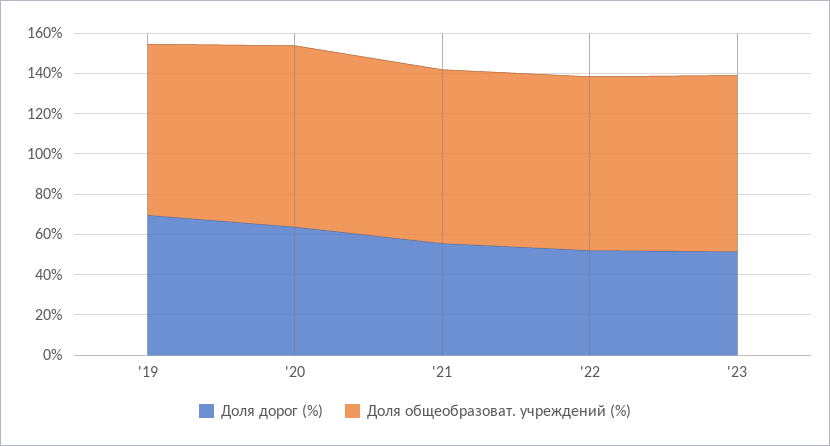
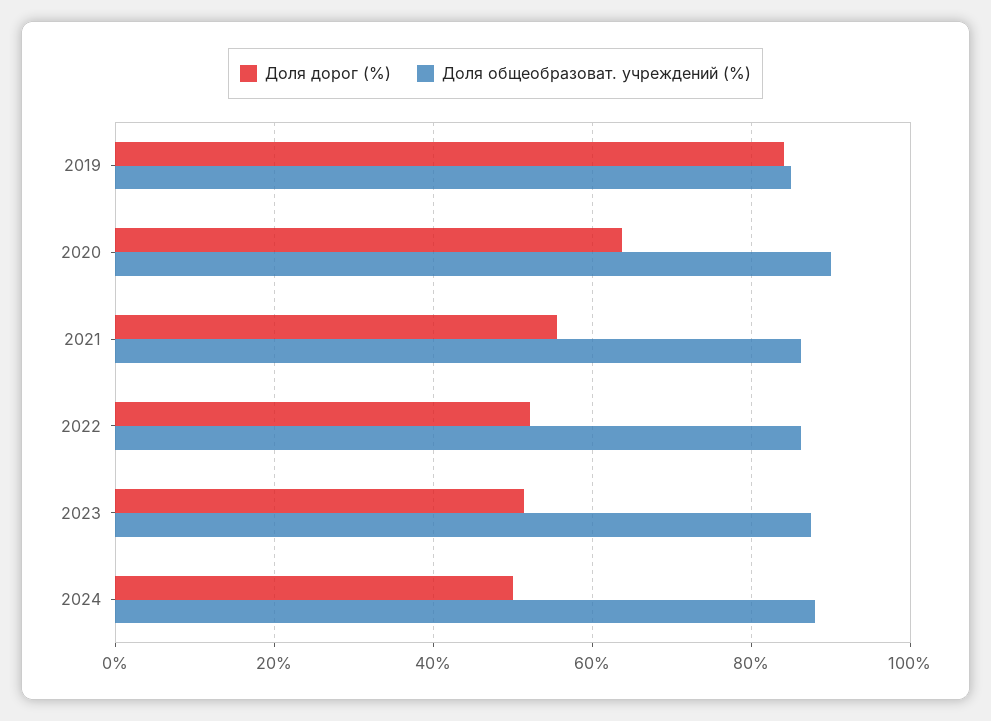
Доля дорог (%), '19: 70 -> 84
Доля дорог (%), 2024: none -> 50
Доля общеобразоват. учреждений (%), 2024: none -> 88

